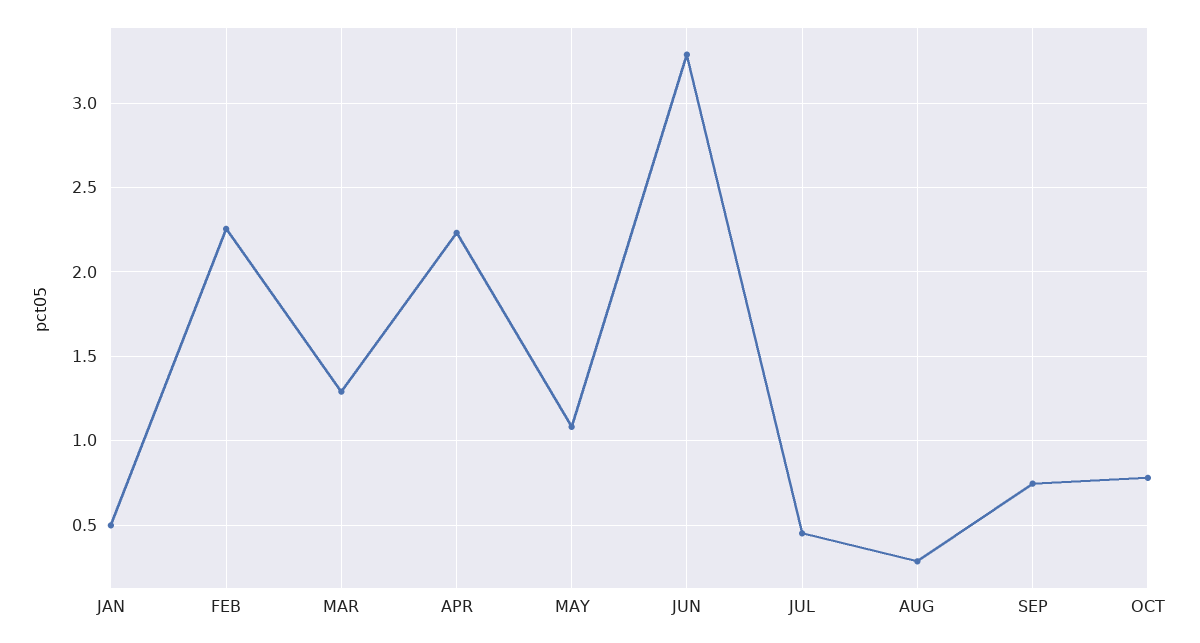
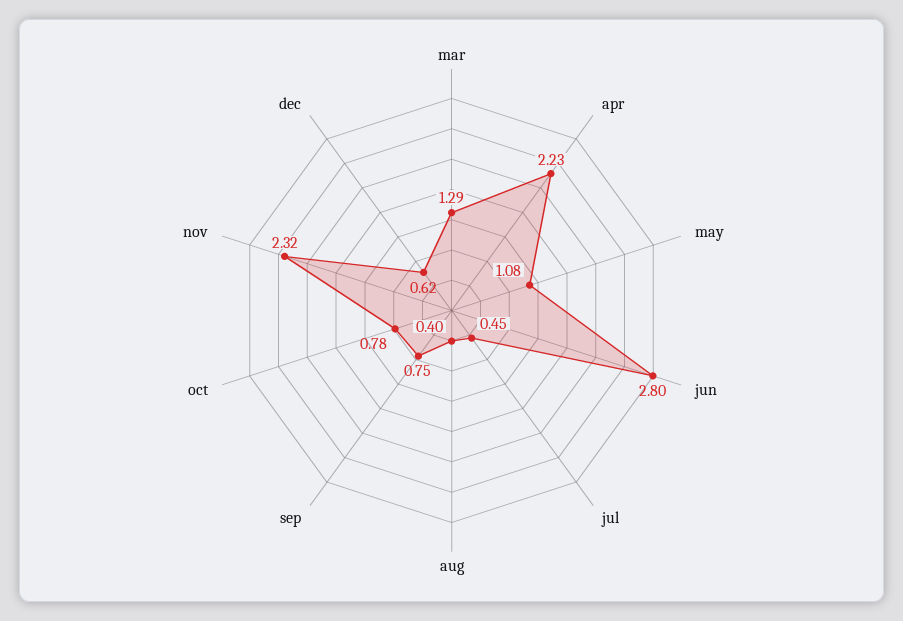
JAN: 0.5 -> none
FEB: 2.25 -> none
JUN: 3.3 -> 2.8
AUG: 0.3 -> 0.4
nov: none -> 2.32
dec: none -> 0.62

